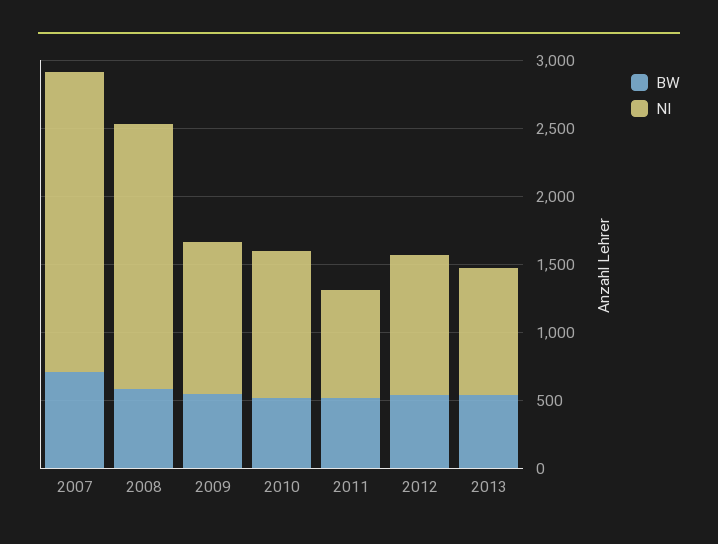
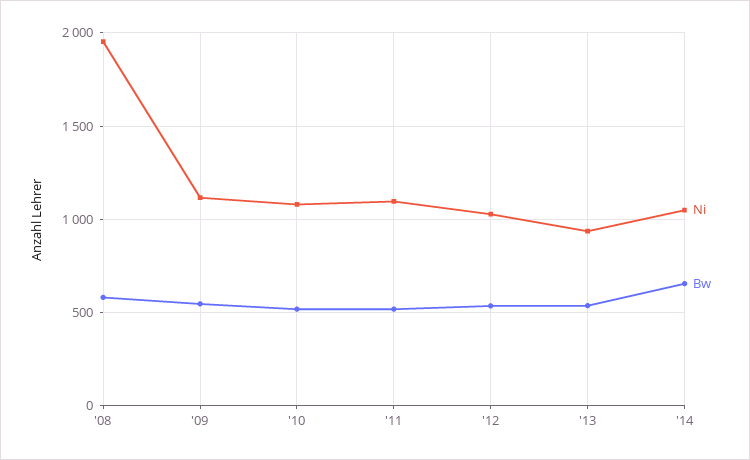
BW, 2007: 700 -> none
NI, 2007: 2200 -> none
NI, 2011: 800 -> 1100
NI, '14: none -> 1050
BW, '14: none -> 650

